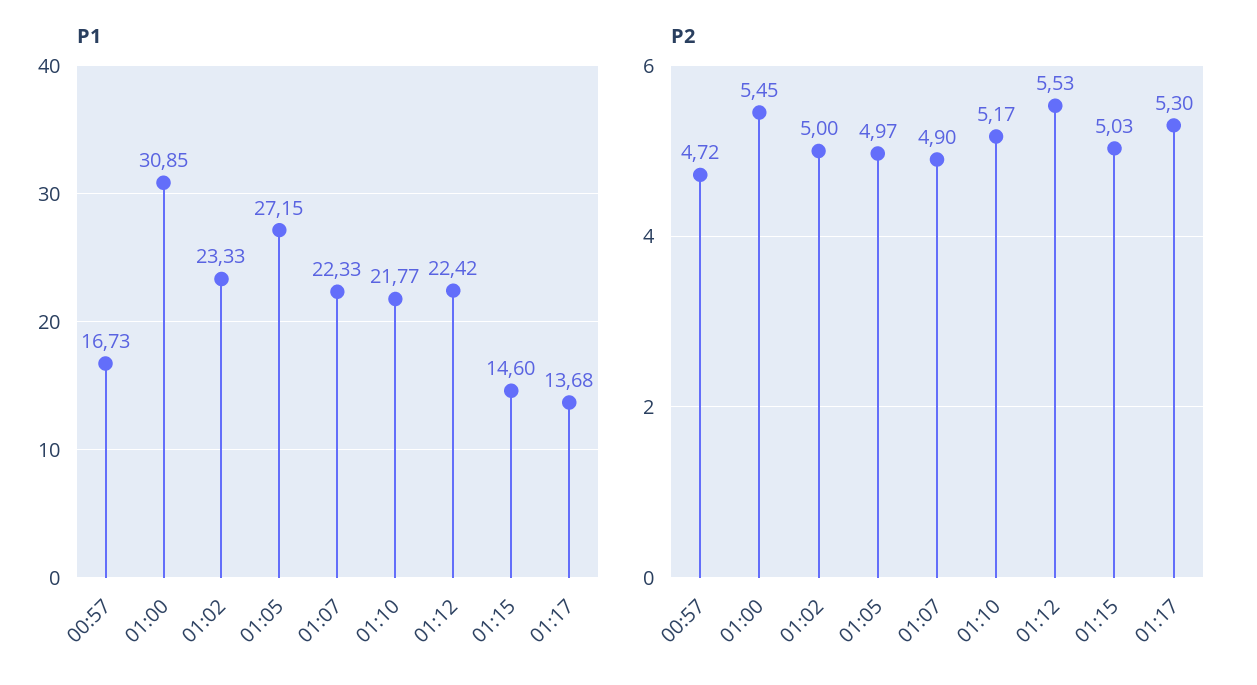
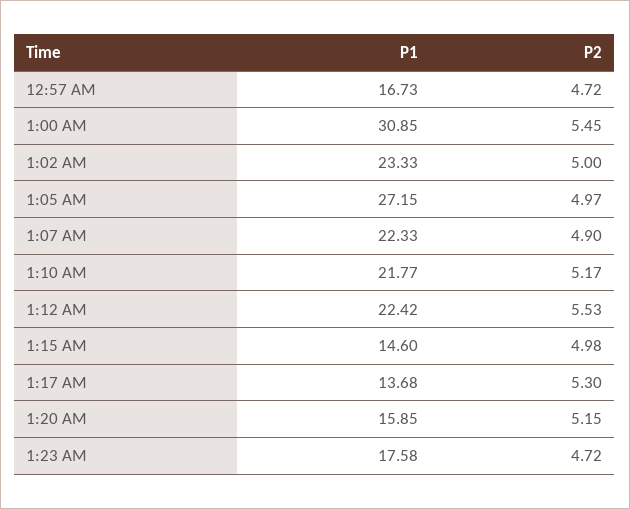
P2, 01:15: 5.03 -> 4.98
P1, 1:20 AM: none -> 15.85
P2, 1:20 AM: none -> 5.15
P1, 1:23 AM: none -> 17.58
P2, 1:23 AM: none -> 4.72

